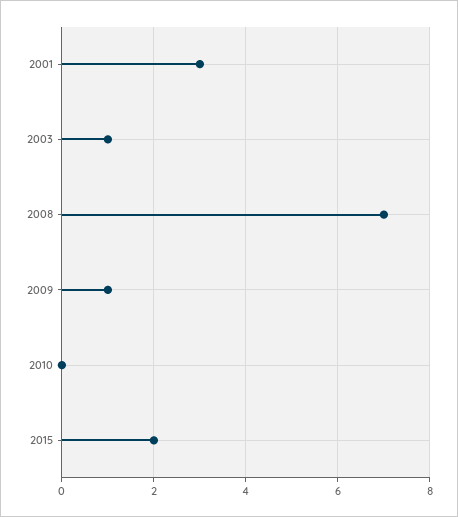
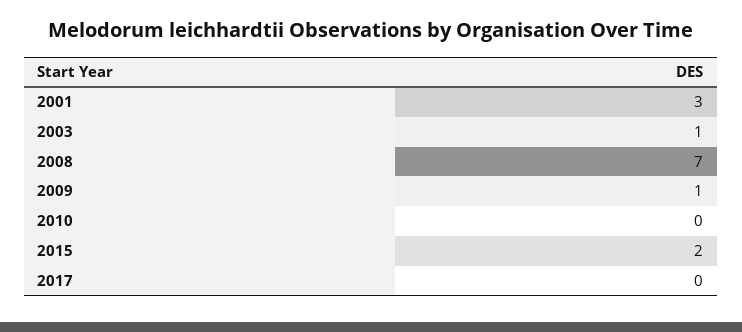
2017: none -> 0

